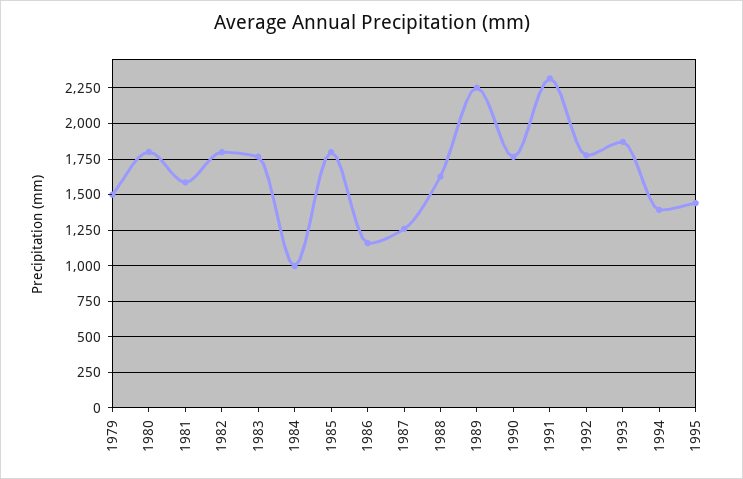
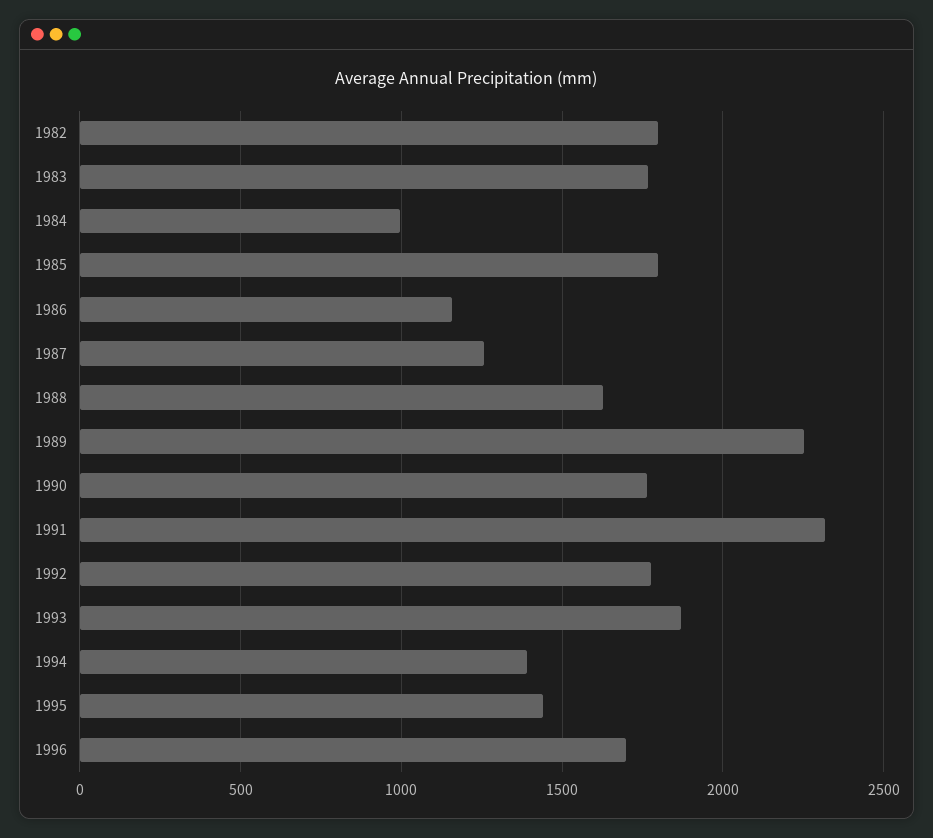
1979: 1500 -> none
1980: 1800 -> none
1981: 1600 -> none
1996: none -> 1700

